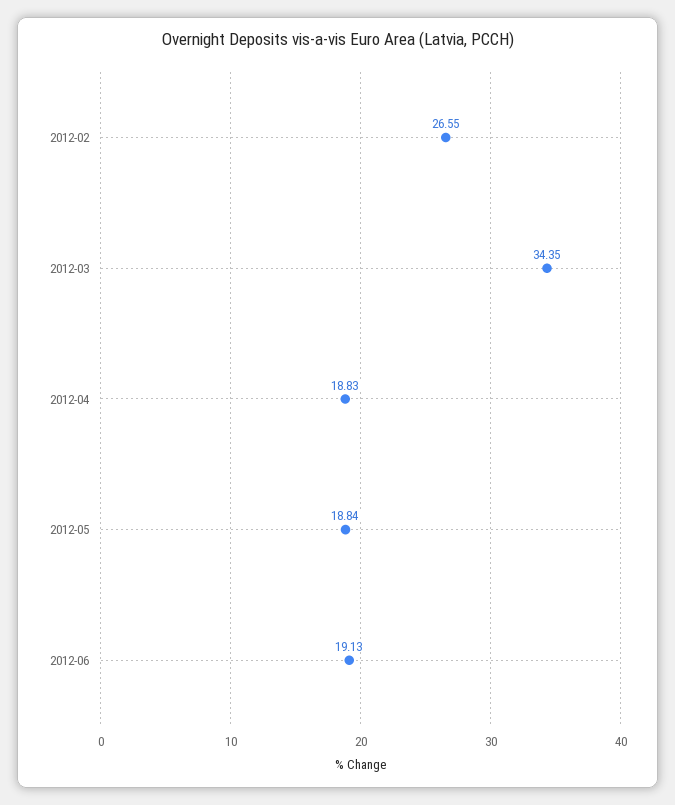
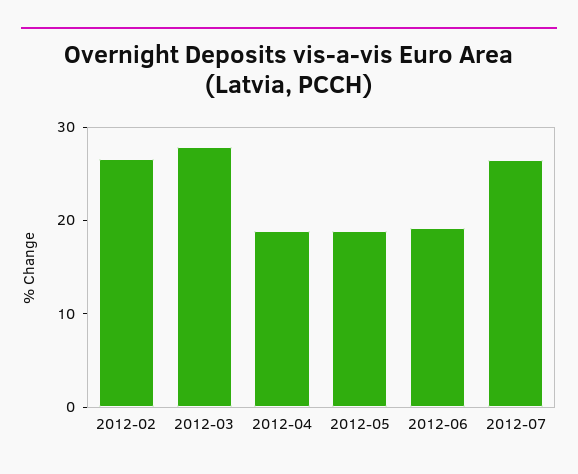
2012-03: 34.35 -> 28
2012-07: none -> 26

